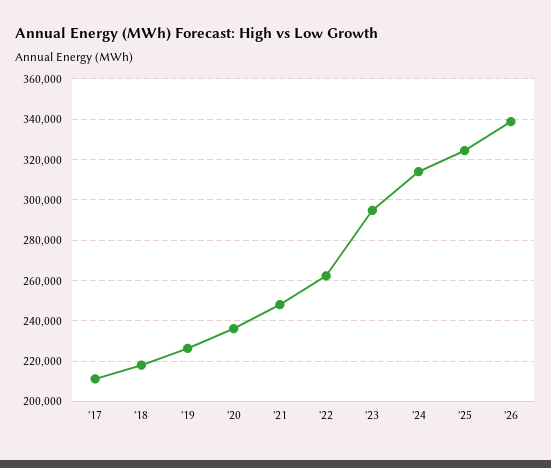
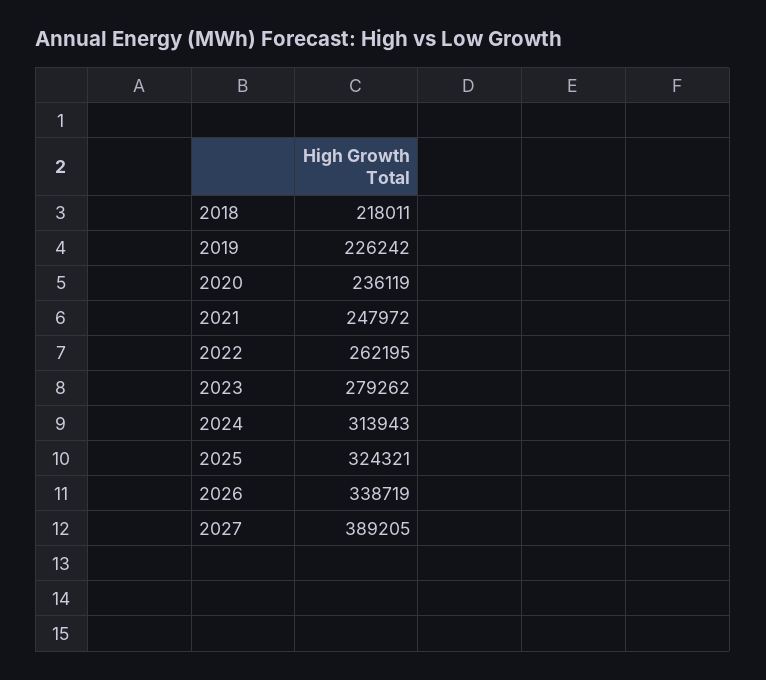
'17: 210000 -> none
'23: 295000 -> 279262
2027: none -> 389205

